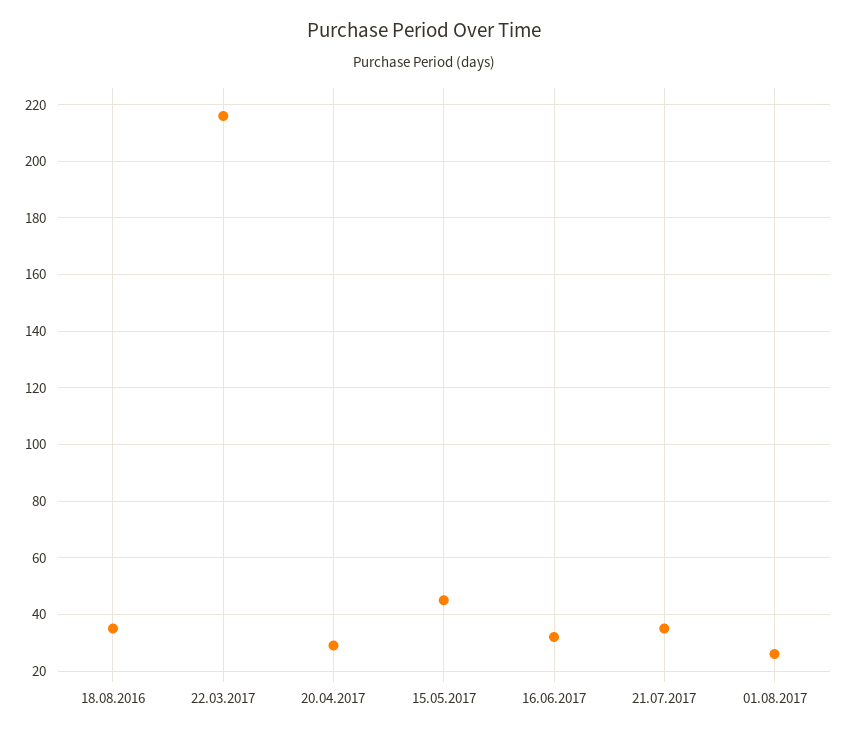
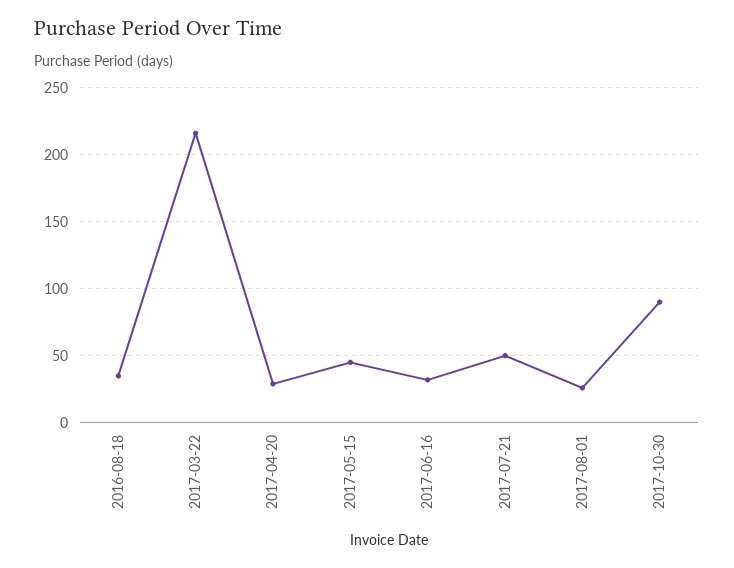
21.07.2017: 35 -> 50
2017-10-30: none -> 90

